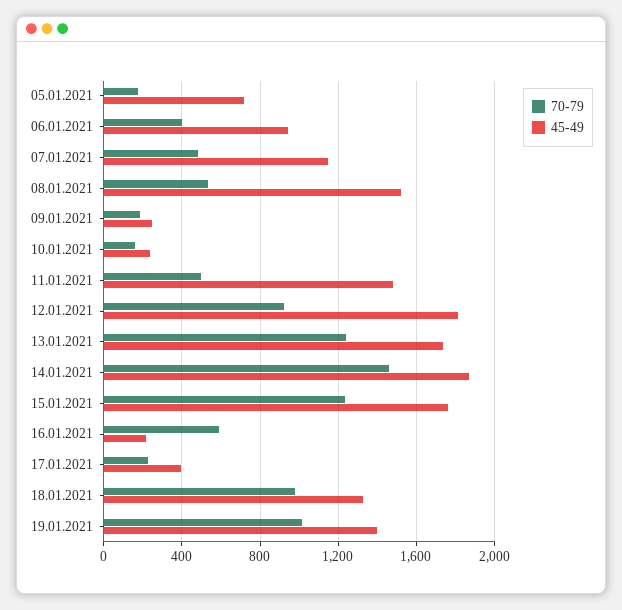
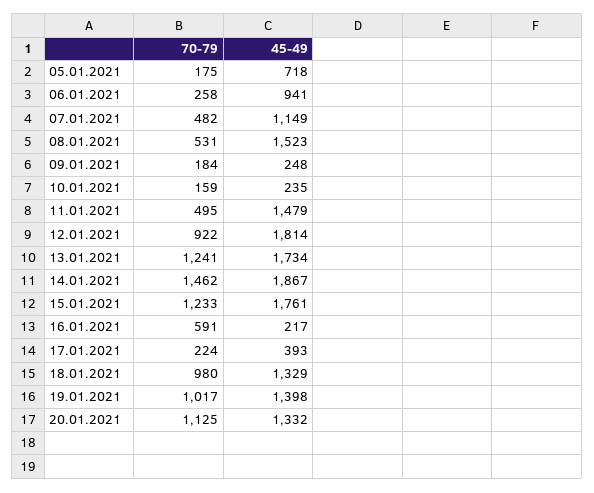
70-79, 06.01.2021: 400 -> 258
70-79, 20.01.2021: none -> 1125
45-49, 20.01.2021: none -> 1332

